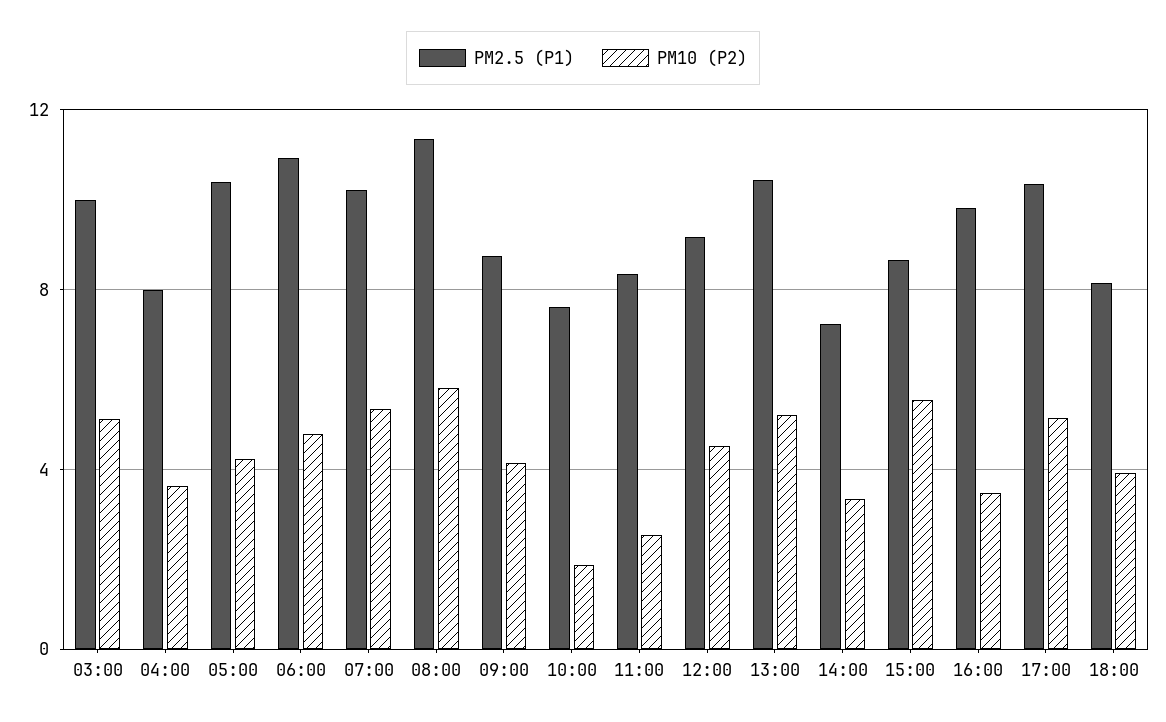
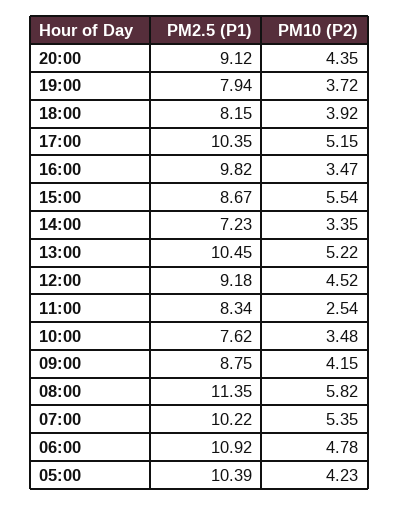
PM2.5 (P1), 03:00: 10 -> none
PM10 (P2), 03:00: 5 -> none
PM2.5 (P1), 04:00: 8 -> none
PM10 (P2), 04:00: 3.5 -> none
PM10 (P2), 10:00: 2 -> 3.48
PM2.5 (P1), 20:00: none -> 9.12
PM10 (P2), 20:00: none -> 4.35
PM2.5 (P1), 19:00: none -> 7.94
PM10 (P2), 19:00: none -> 3.72

